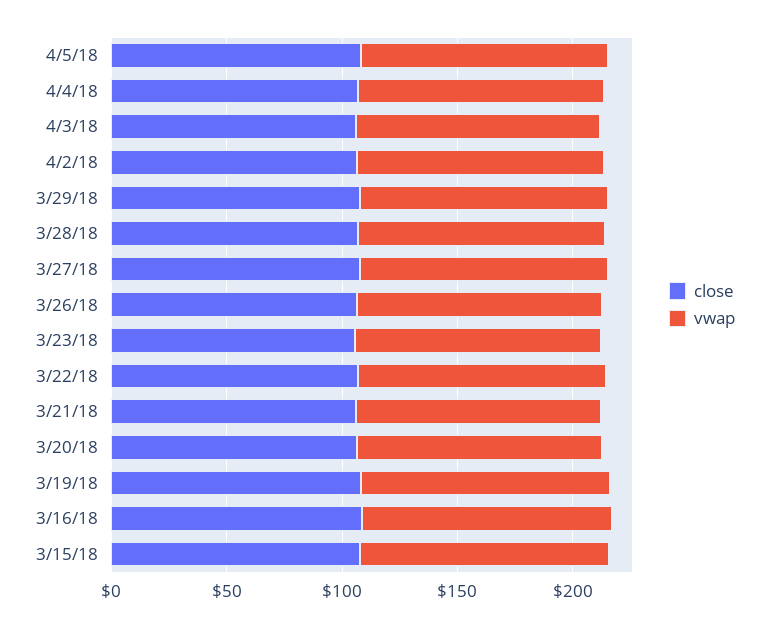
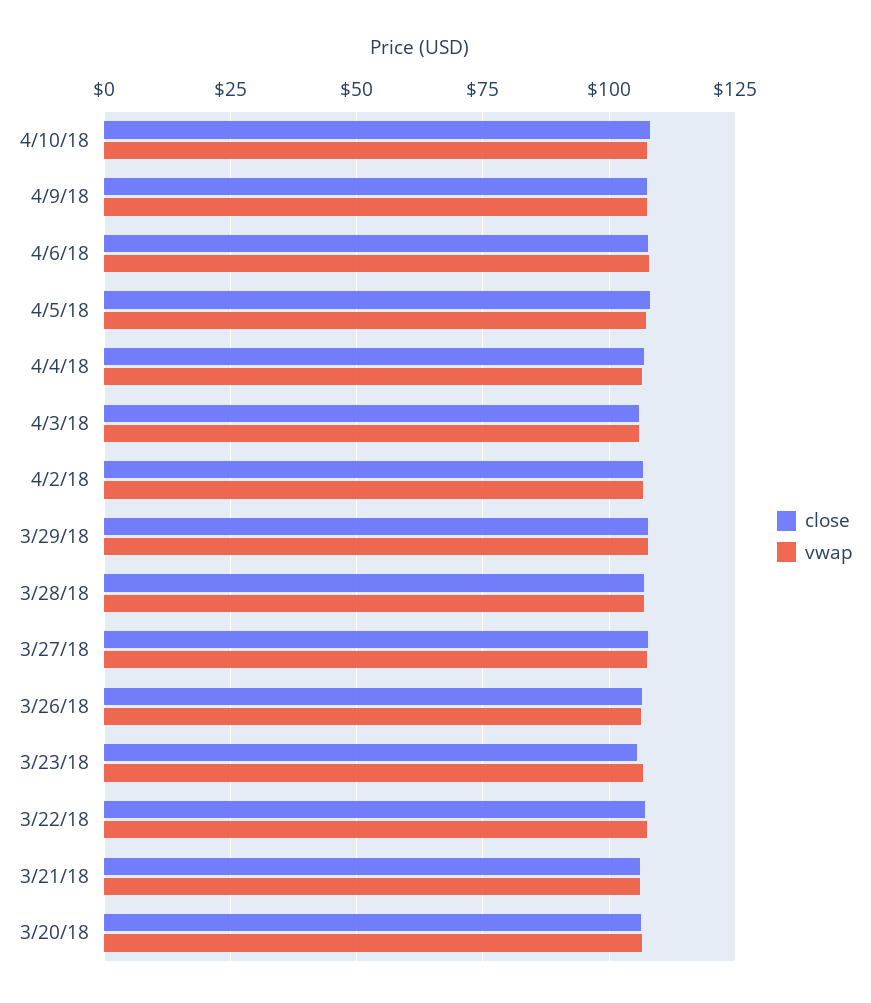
close, 3/19/18: 110 -> none
vwap, 3/19/18: 110 -> none
close, 3/16/18: 110 -> none
vwap, 3/16/18: 110 -> none
close, 3/15/18: 110 -> none
vwap, 3/15/18: 110 -> none
close, 4/10/18: none -> 107.5
vwap, 4/10/18: none -> 107.5
close, 4/9/18: none -> 107.5
vwap, 4/9/18: none -> 107.5
close, 4/6/18: none -> 107.5
vwap, 4/6/18: none -> 107.5

